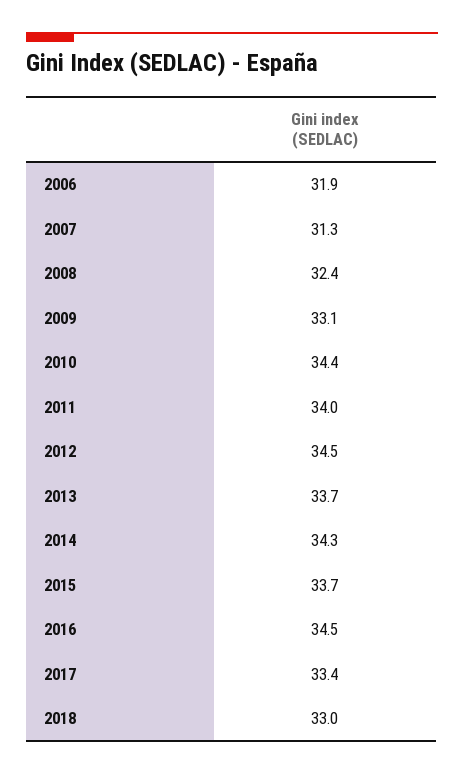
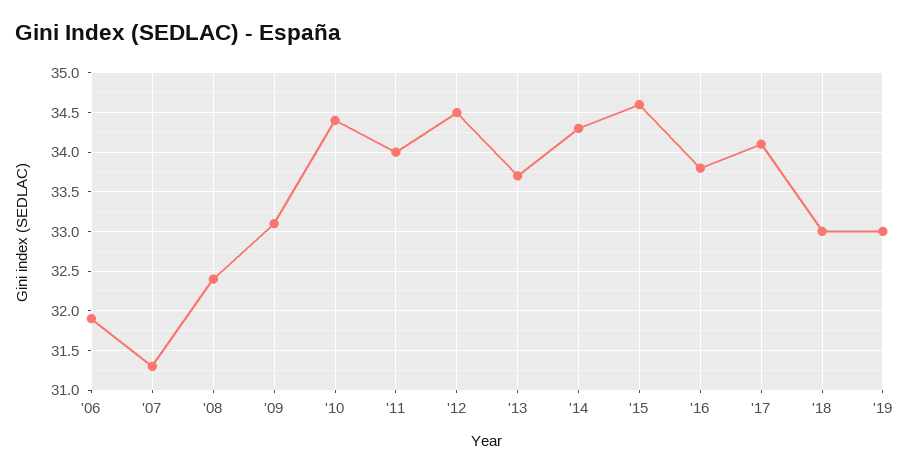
2015: 33.7 -> 34.6
2016: 34.5 -> 33.8
2017: 33.4 -> 34.1
'19: none -> 33

